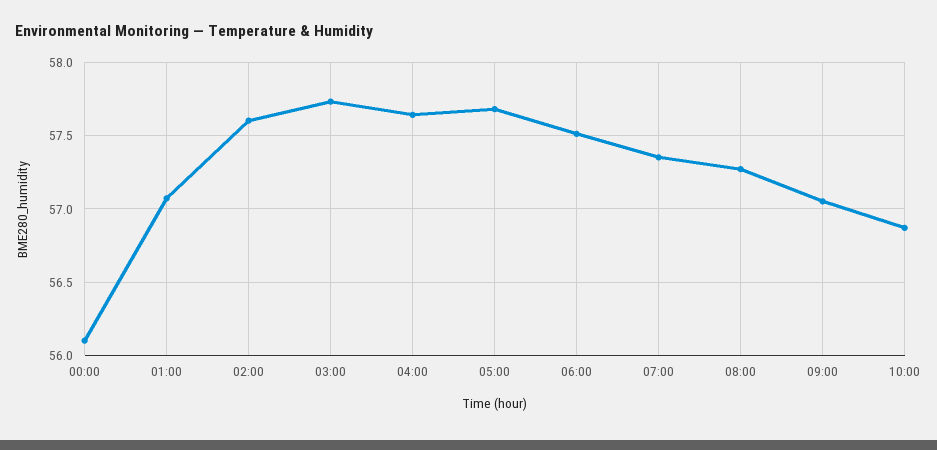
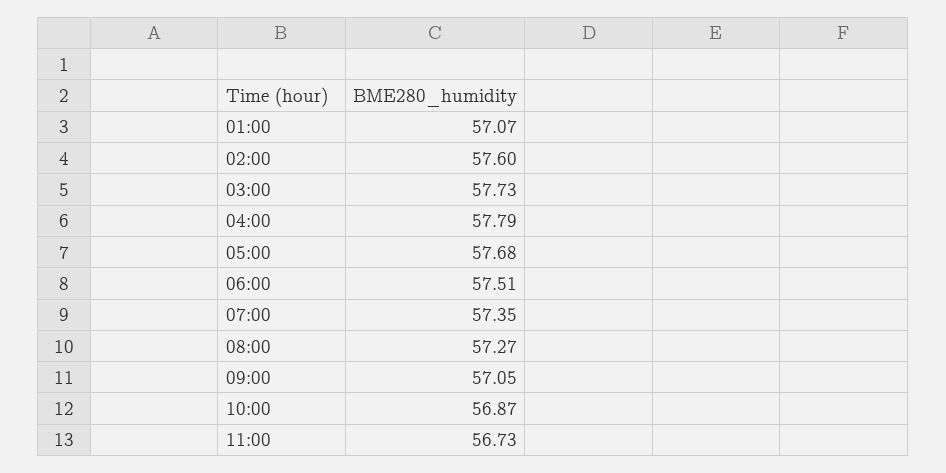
00:00: 56.1 -> none
04:00: 57.65 -> 57.79
11:00: none -> 56.73

